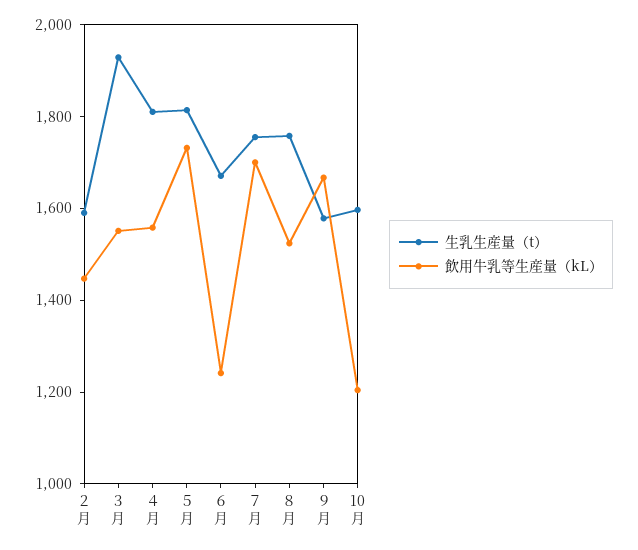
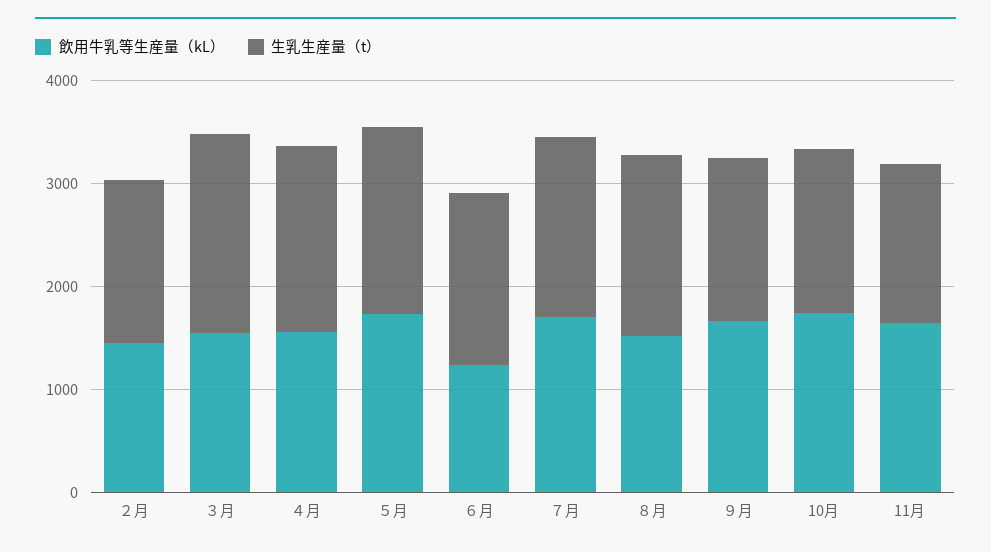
飲用牛乳等生産量（kL）, 10月: 1200 -> 1800
飲用牛乳等生産量（kL）, 11月: none -> 1600
生乳生産量（t）, 11月: none -> 1600

